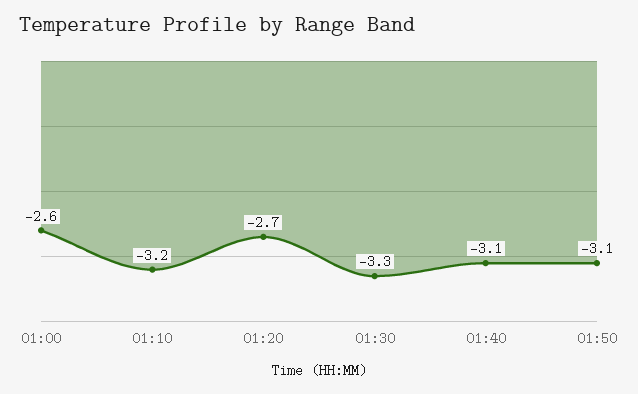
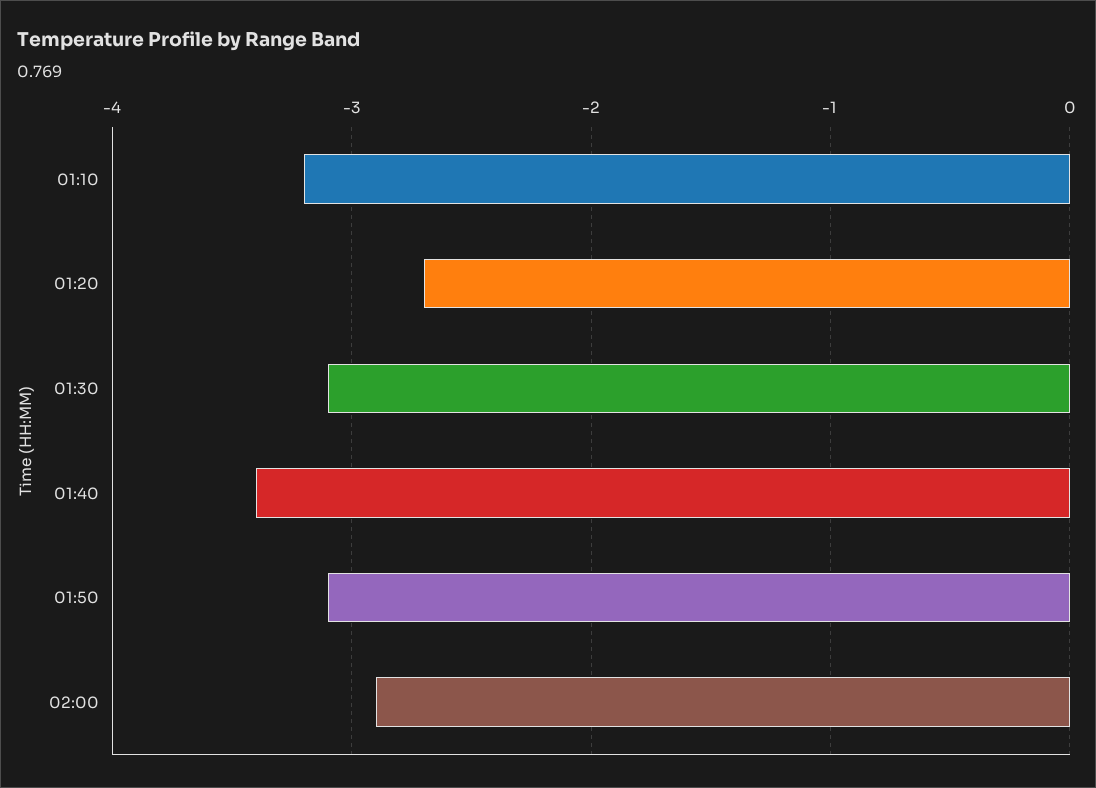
01:00: -2.6 -> none
01:30: -3.3 -> -3.1
01:40: -3.1 -> -3.4
02:00: none -> -2.9

